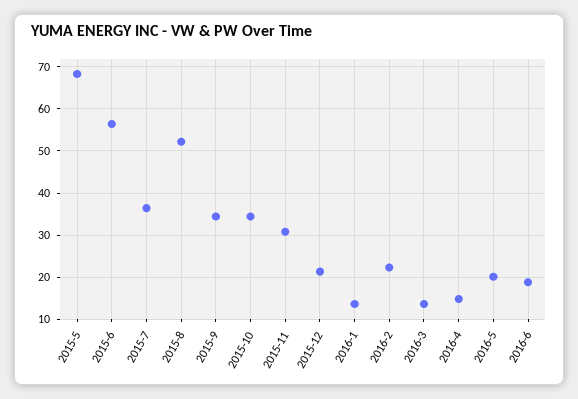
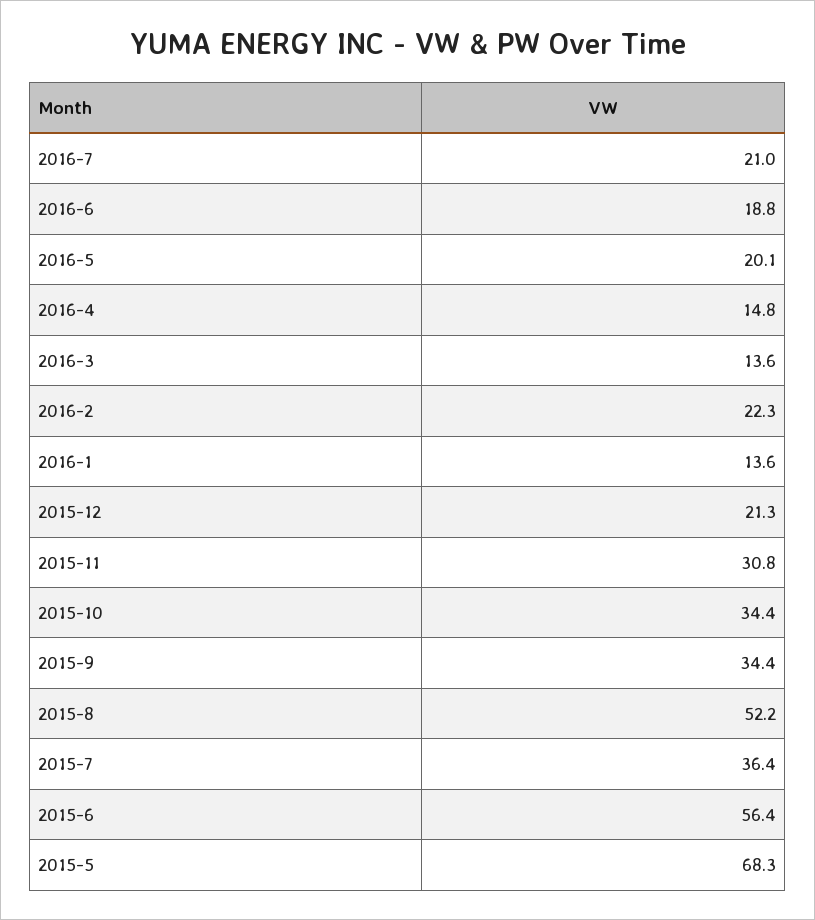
2016-7: none -> 21

